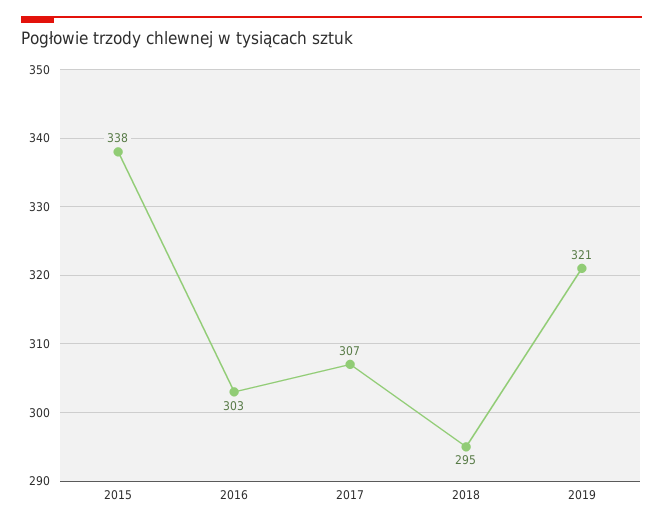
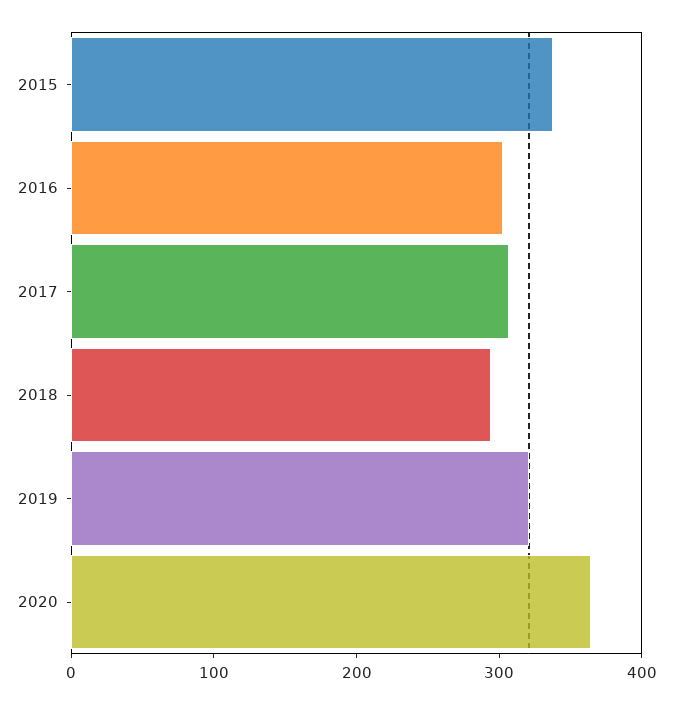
2020: none -> 360

